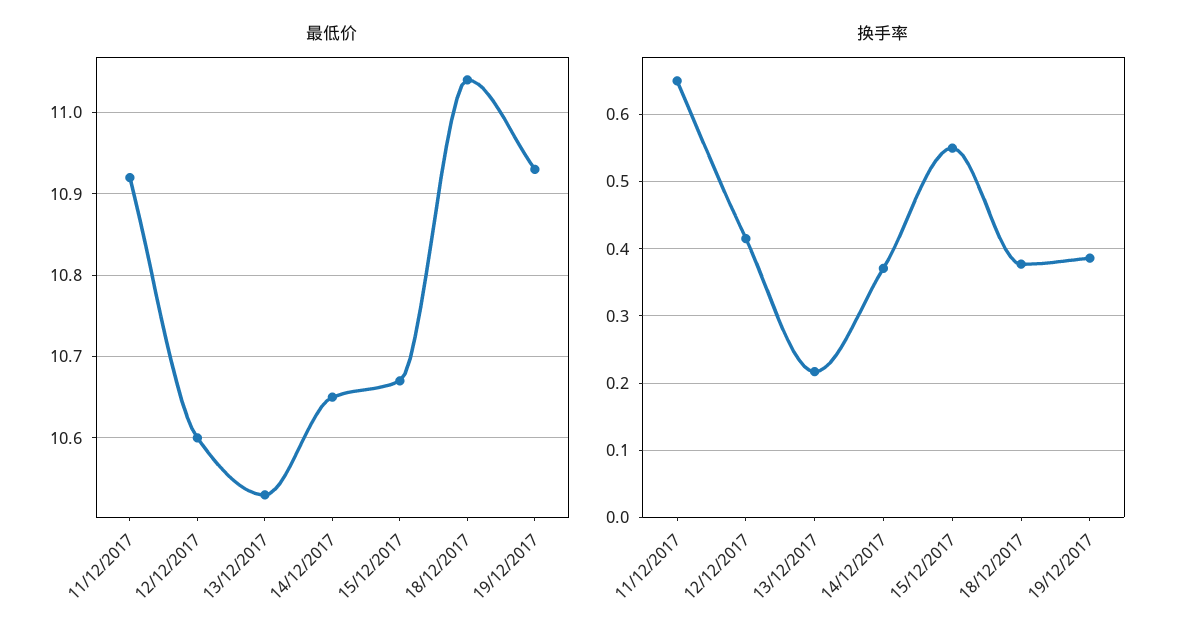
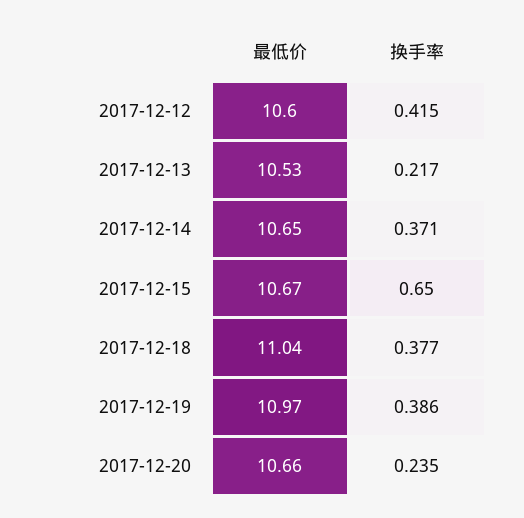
最低价, 11/12/2017: 10.92 -> none
最低价, 19/12/2017: 10.93 -> 10.97
换手率, 11/12/2017: 0.65 -> none
换手率, 15/12/2017: 0.55 -> 0.65
最低价, 2017-12-20: none -> 10.66
换手率, 2017-12-20: none -> 0.235

